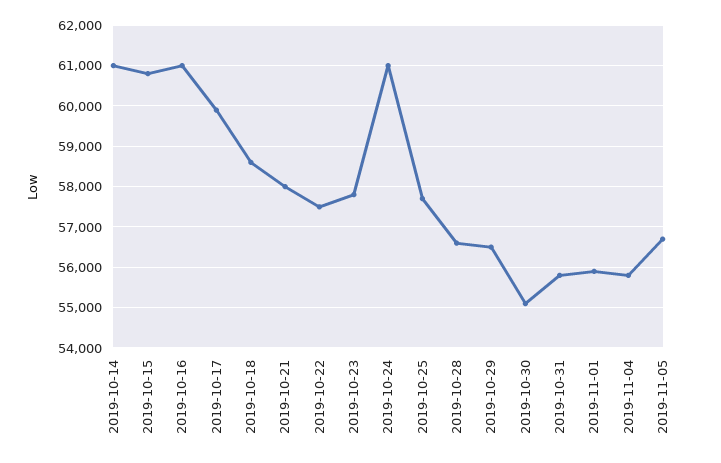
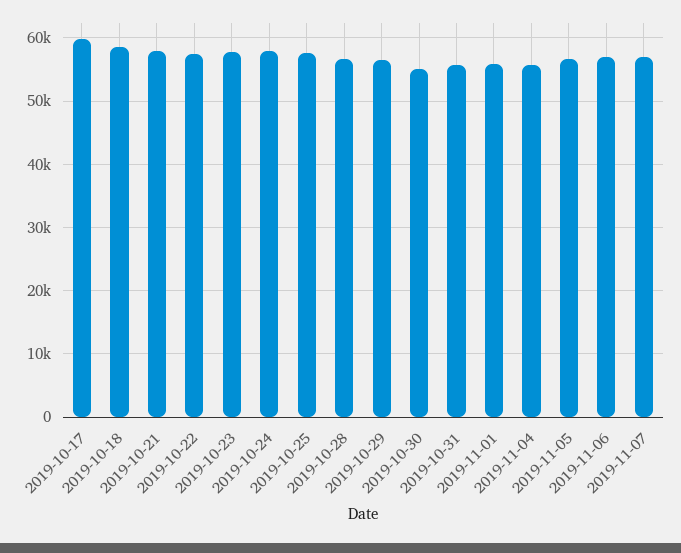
2019-10-14: 61000 -> none
2019-10-15: 60800 -> none
2019-10-16: 61000 -> none
2019-10-24: 61000 -> 58000
2019-11-06: none -> 57000
2019-11-07: none -> 57000

